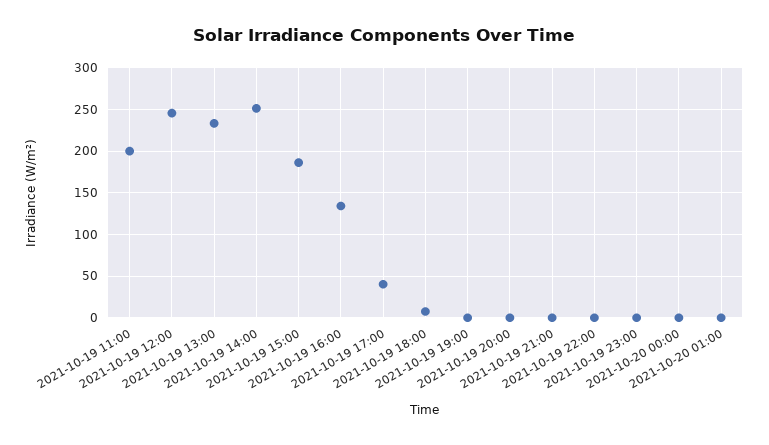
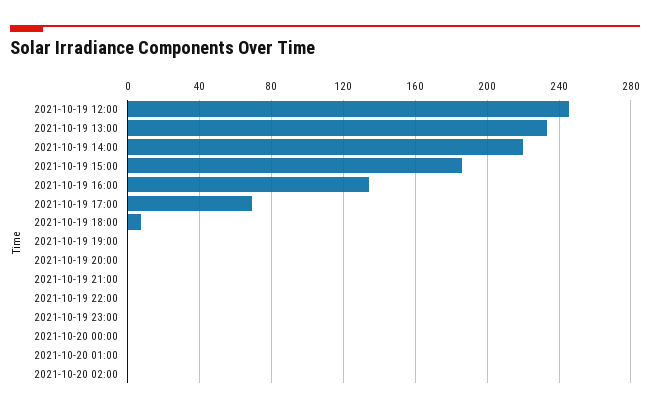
2021-10-19 11:00: 200 -> none
2021-10-19 14:00: 250 -> 220
2021-10-19 17:00: 40 -> 70
2021-10-20 02:00: none -> 0

